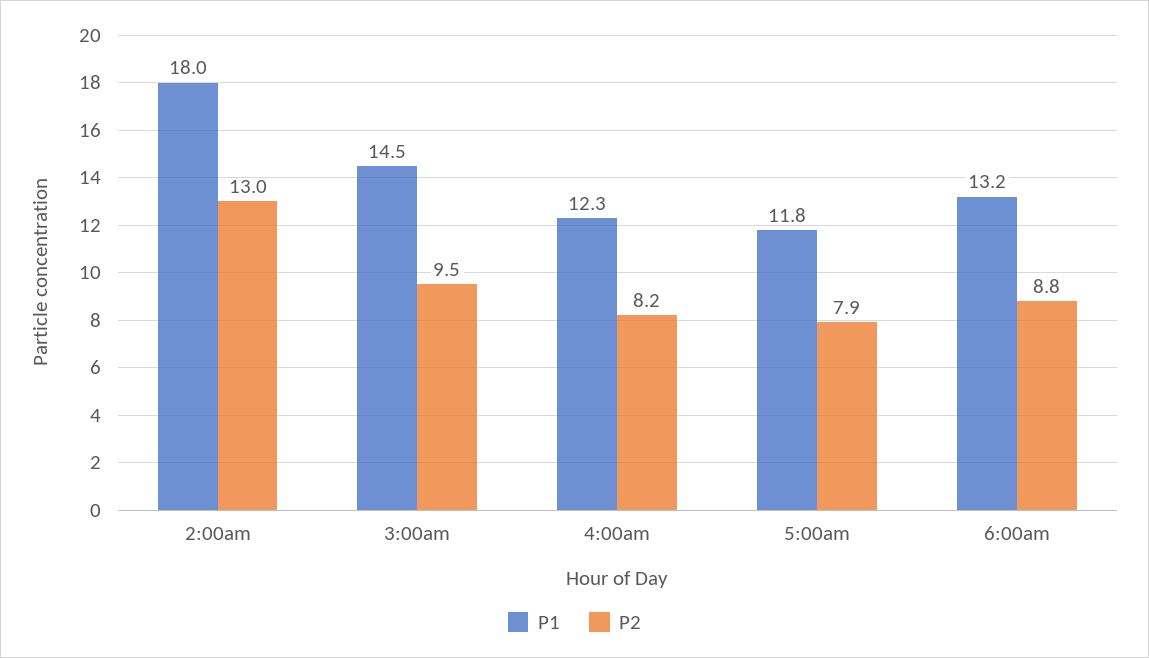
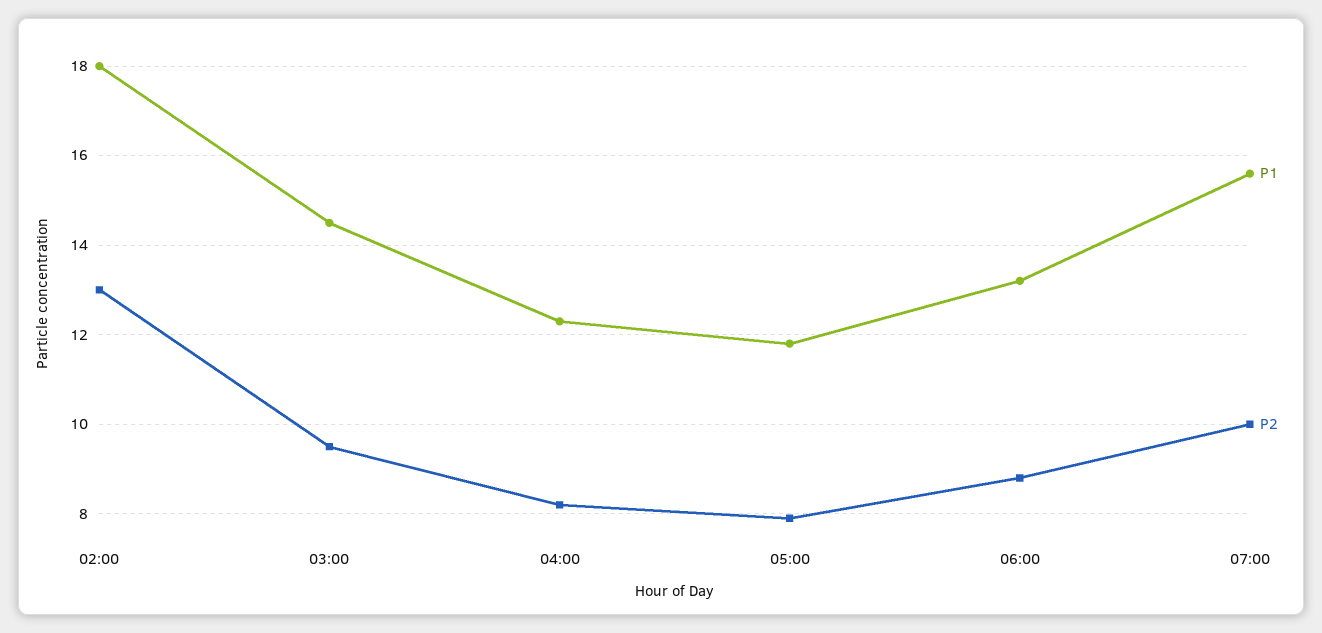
P1, 07:00: none -> 15.5
P2, 07:00: none -> 10

